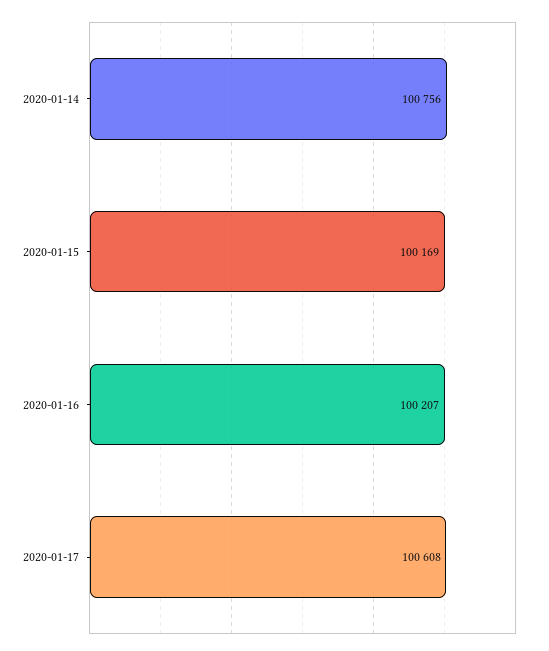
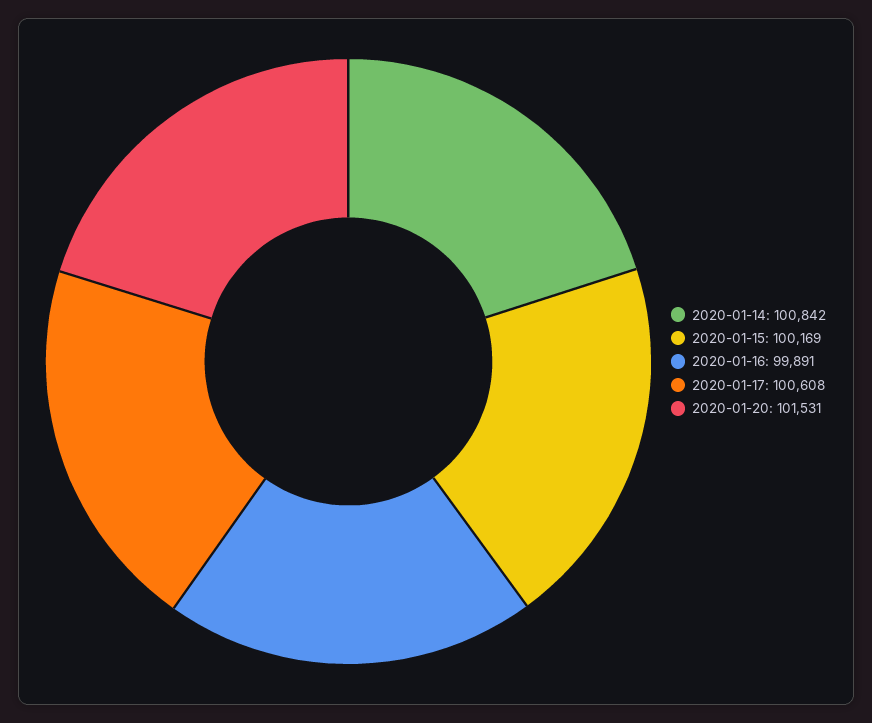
2020-01-14: 100756 -> 100842
2020-01-16: 100207 -> 99891
2020-01-20: none -> 101531

